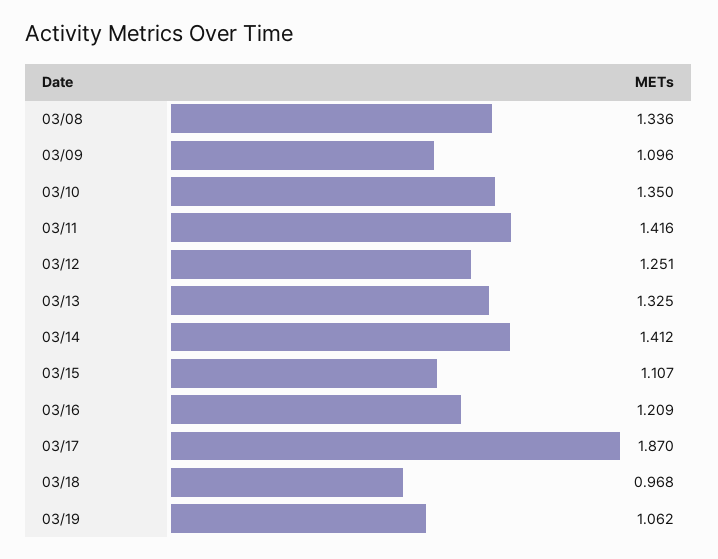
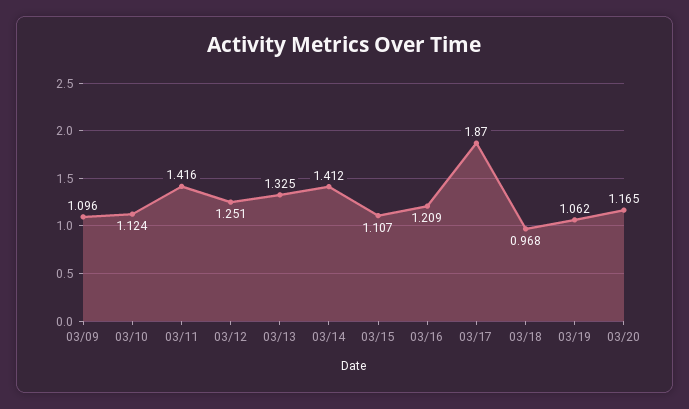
03/08: 1.336 -> none
03/10: 1.35 -> 1.124
03/20: none -> 1.165

